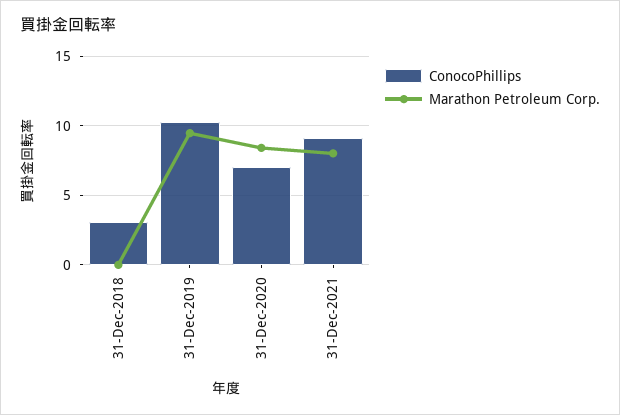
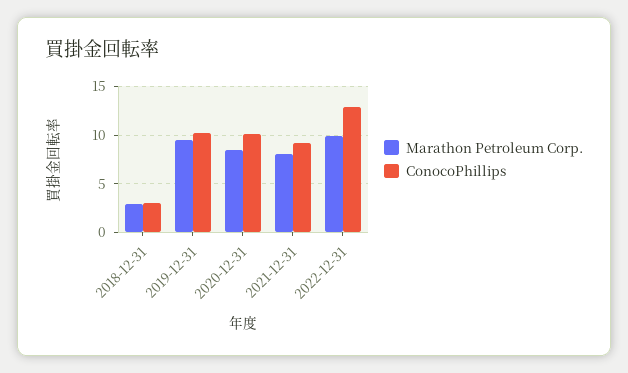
Marathon Petroleum Corp., 31-Dec-2018: 0 -> 3
ConocoPhillips, 31-Dec-2020: 7 -> 10
Marathon Petroleum Corp., 2022-12-31: none -> 10
ConocoPhillips, 2022-12-31: none -> 13

